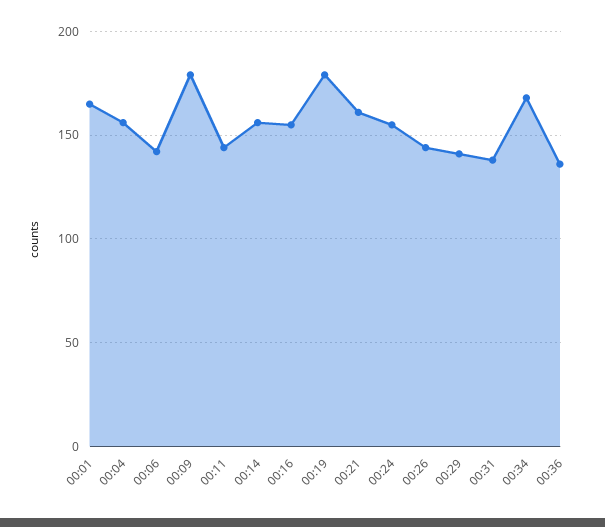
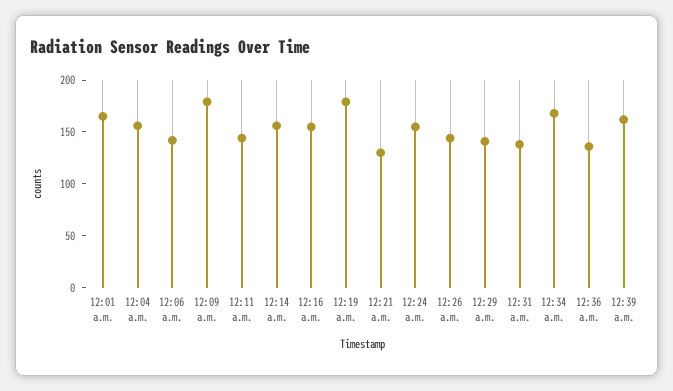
00:21: 160 -> 130
12:39 a.m.: none -> 160

